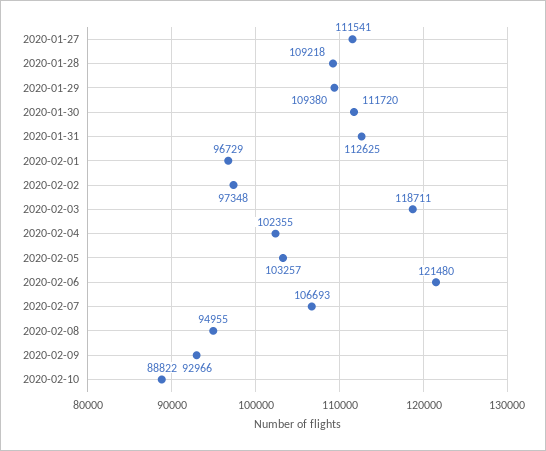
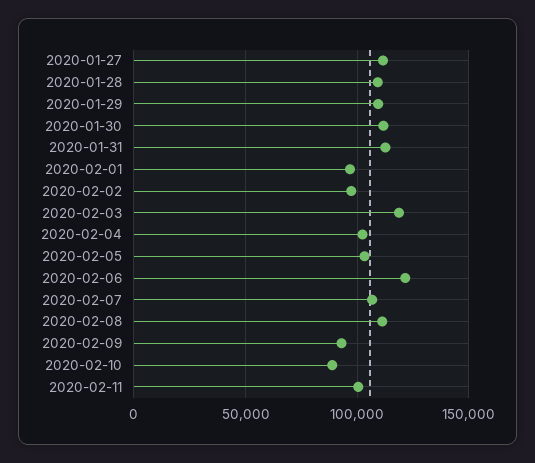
2020-02-08: 94955 -> 110000
2020-02-11: none -> 100000

